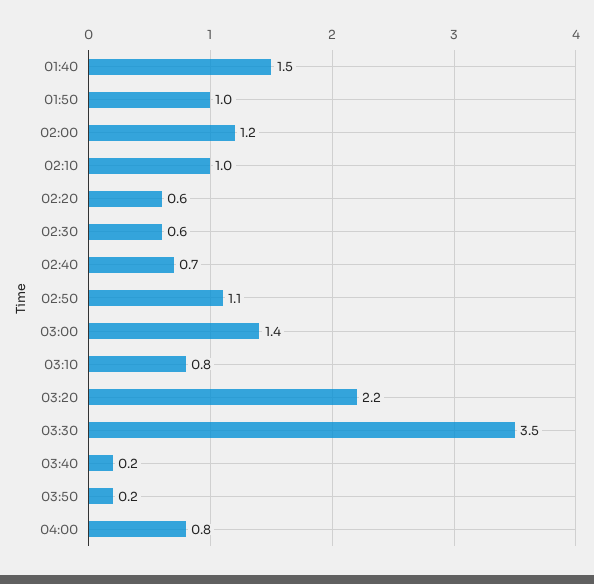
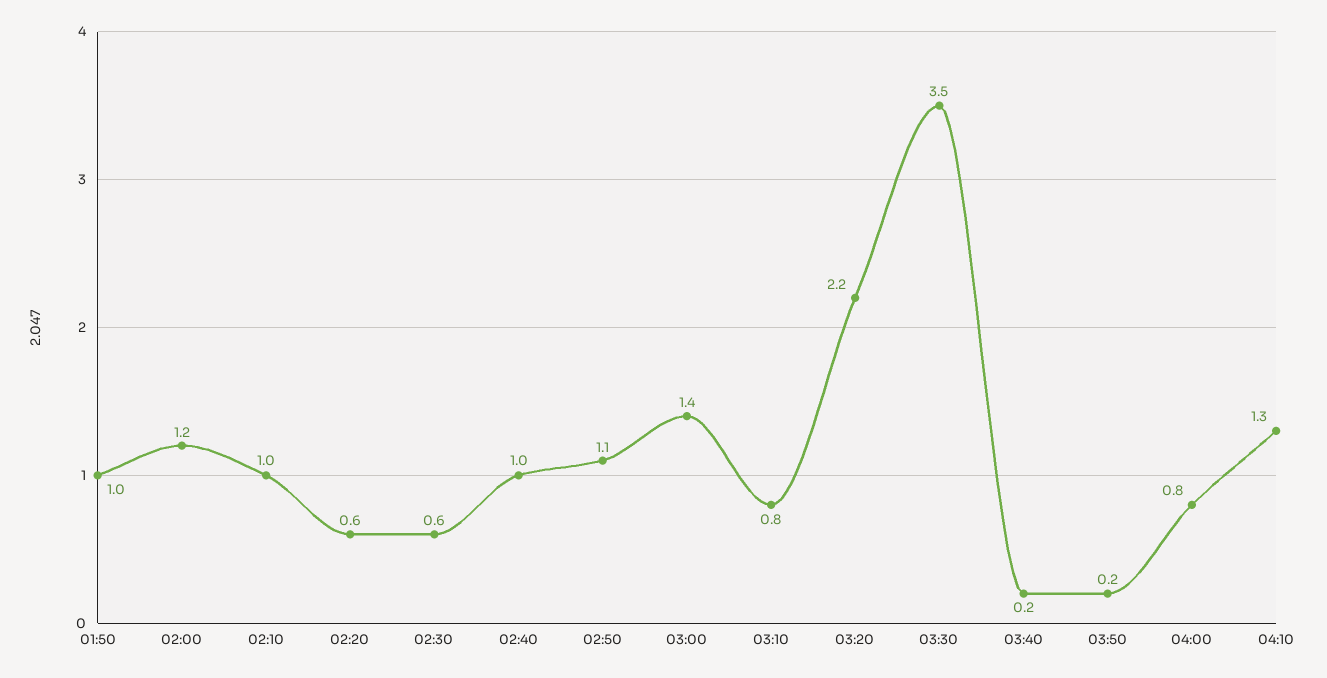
01:40: 1.5 -> none
02:40: 0.7 -> 1
04:10: none -> 1.3

